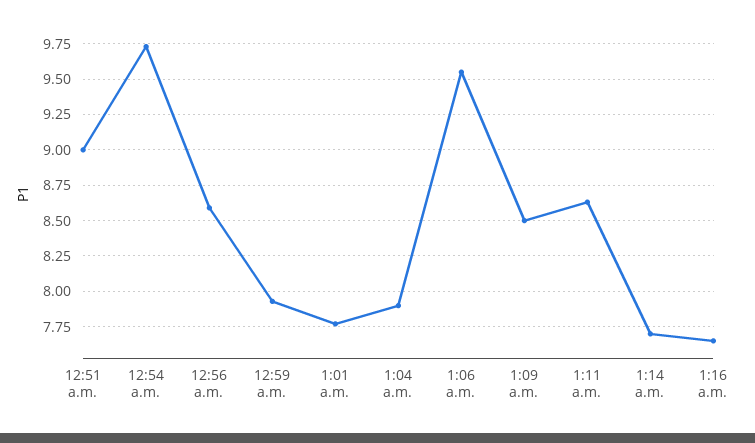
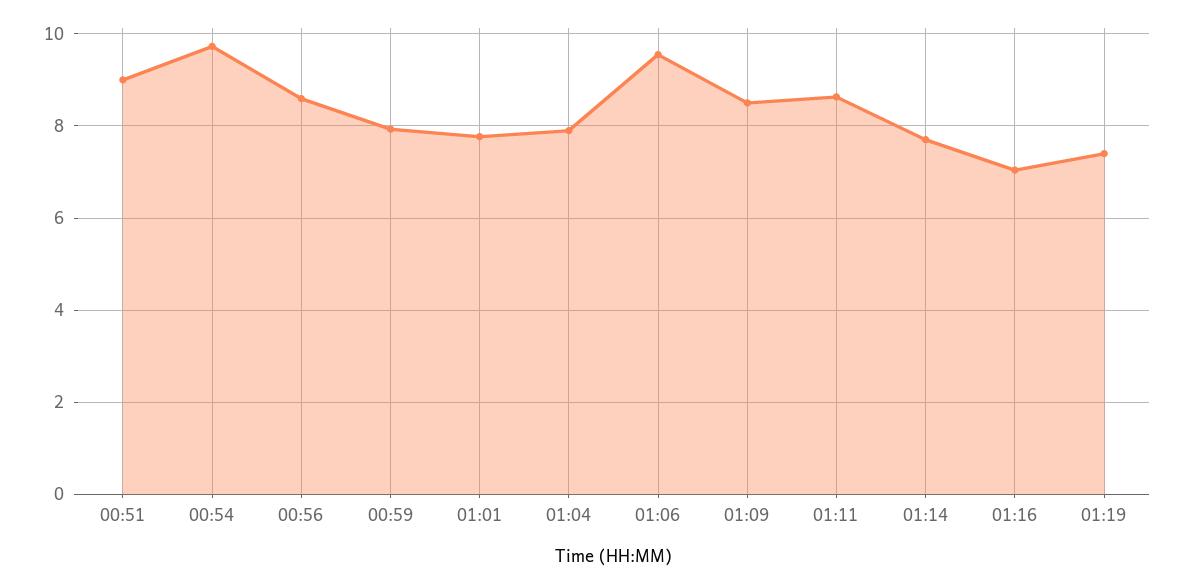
1:16 a.m.: 7.65 -> 7
01:19: none -> 7.4

